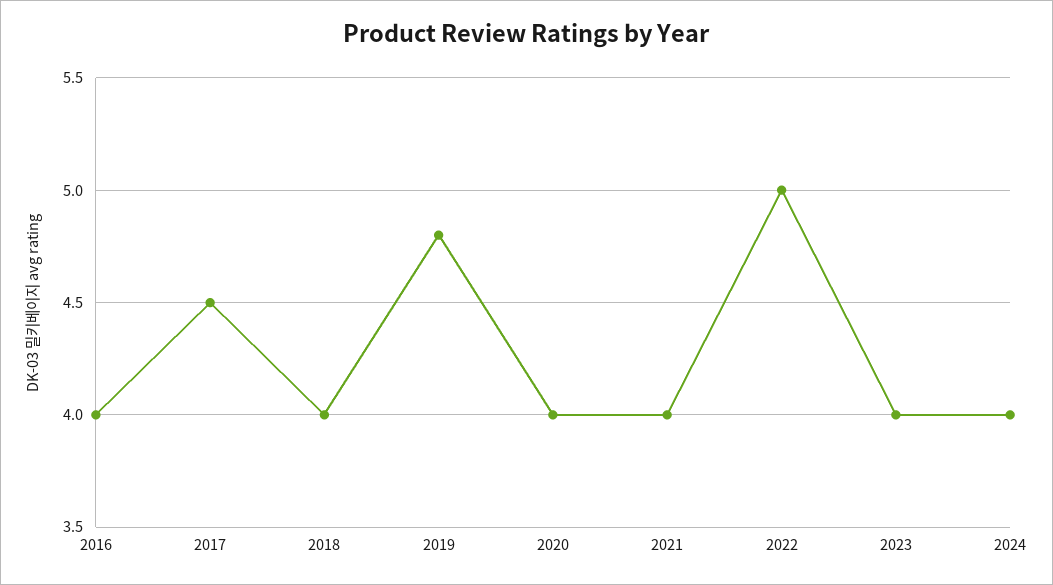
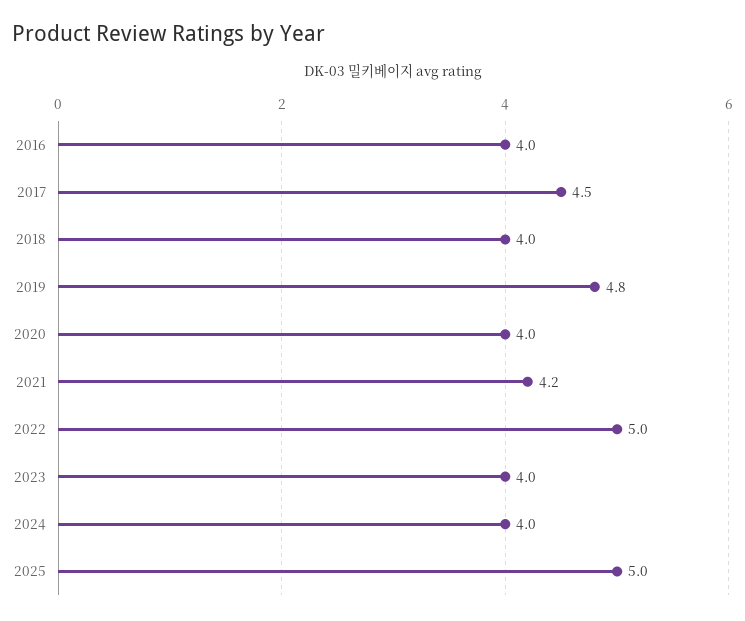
2021: 4 -> 4.2
2025: none -> 5

